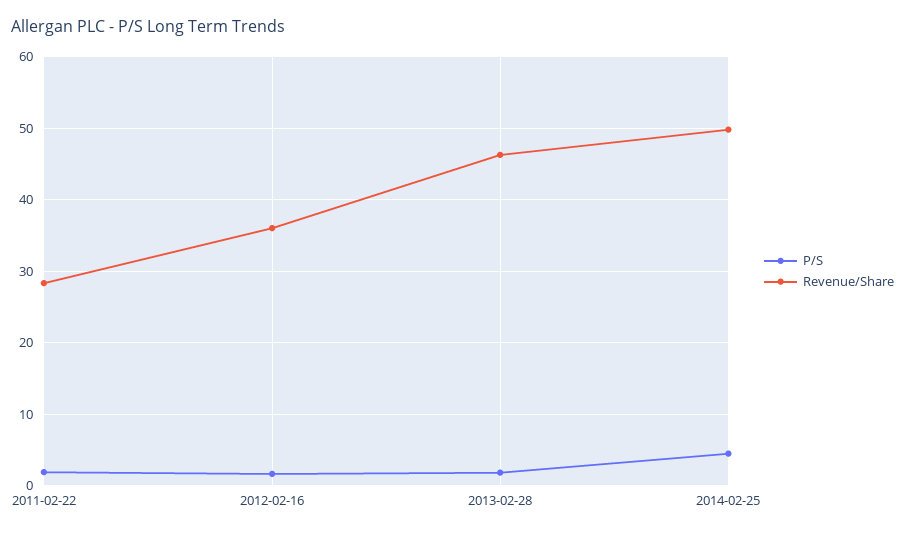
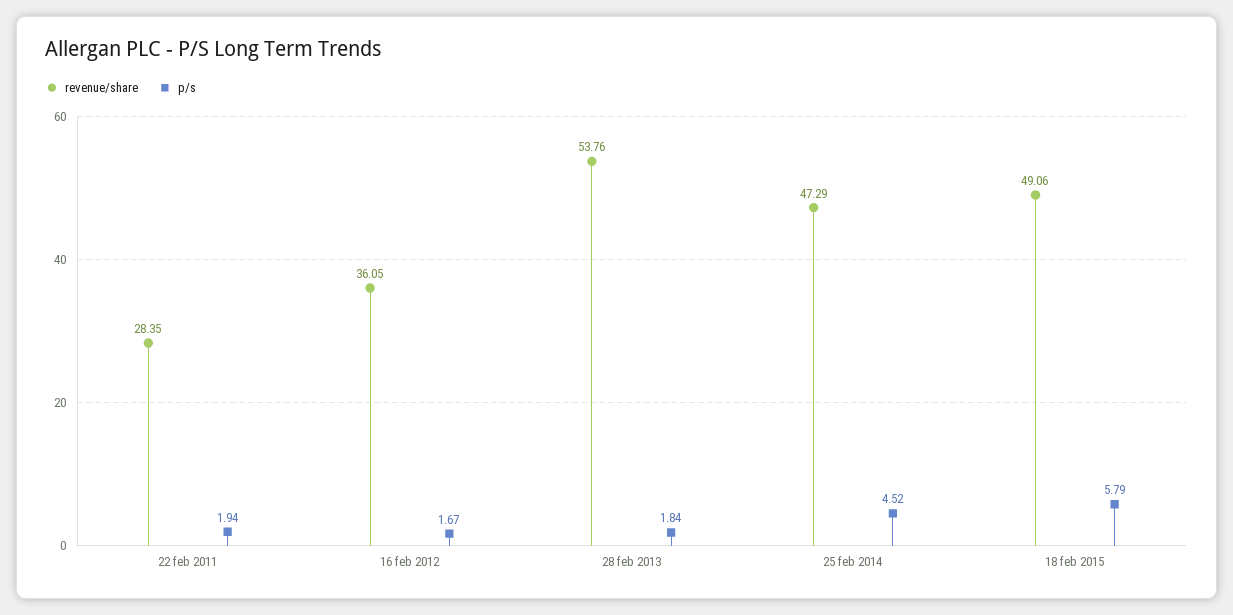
Revenue/Share, 2013-02-28: 46 -> 53.76
Revenue/Share, 2014-02-25: 50 -> 47.29
Revenue/Share, 18 feb 2015: none -> 49.06
P/S, 18 feb 2015: none -> 5.79

